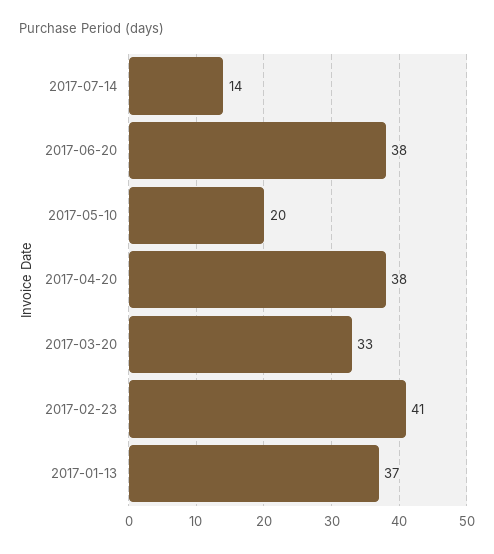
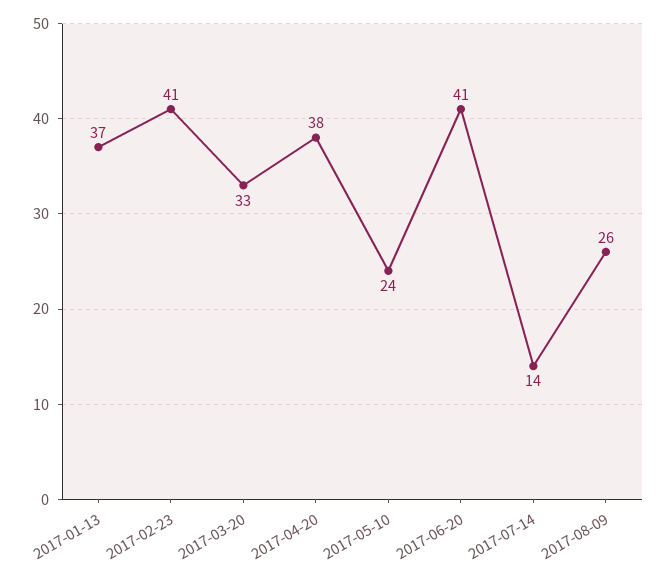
2017-06-20: 38 -> 41
2017-05-10: 20 -> 24
2017-08-09: none -> 26

